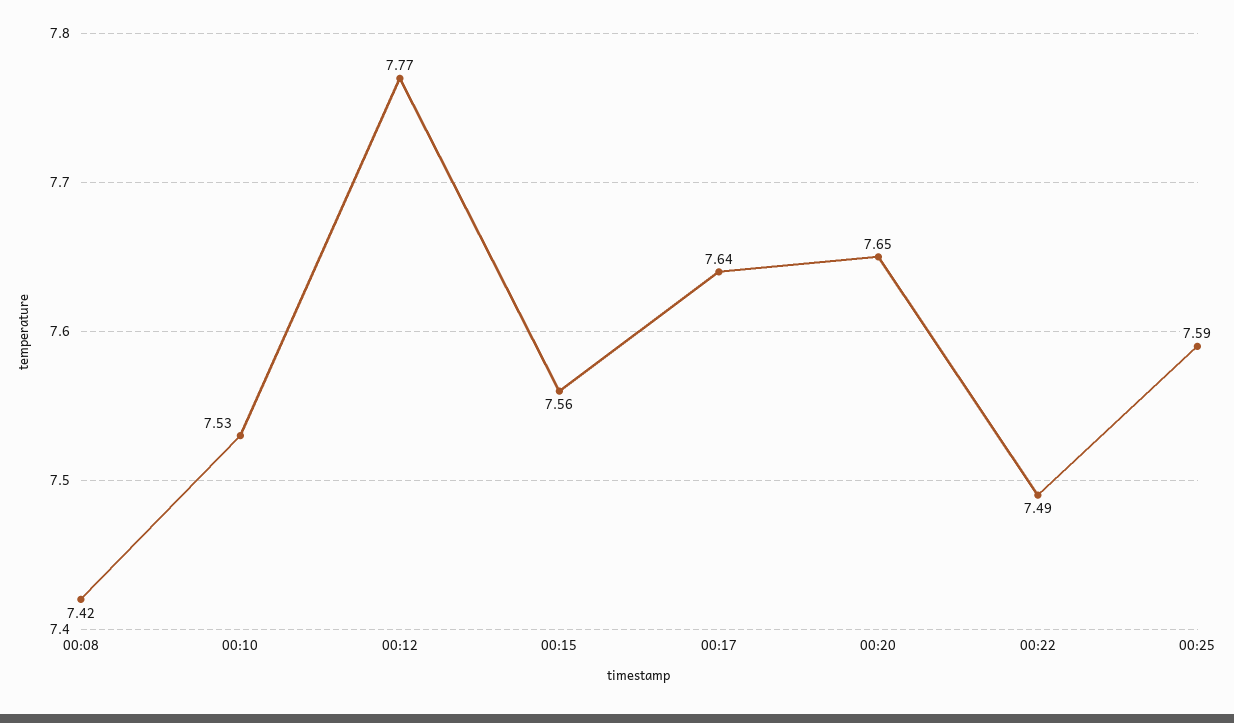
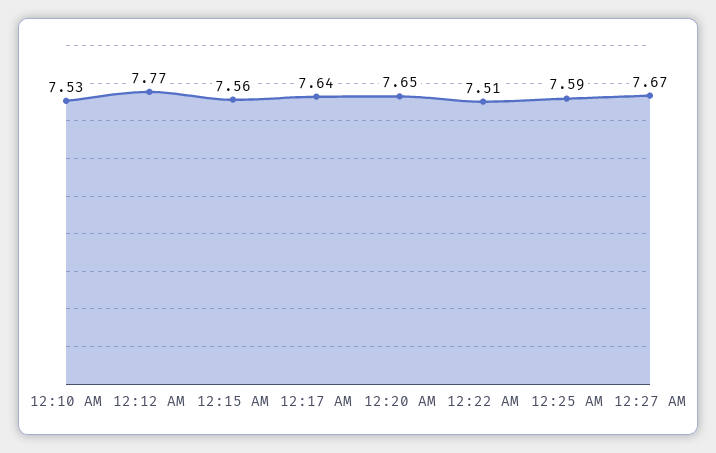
00:08: 7.42 -> none
00:22: 7.49 -> 7.51
12:27 AM: none -> 7.67

